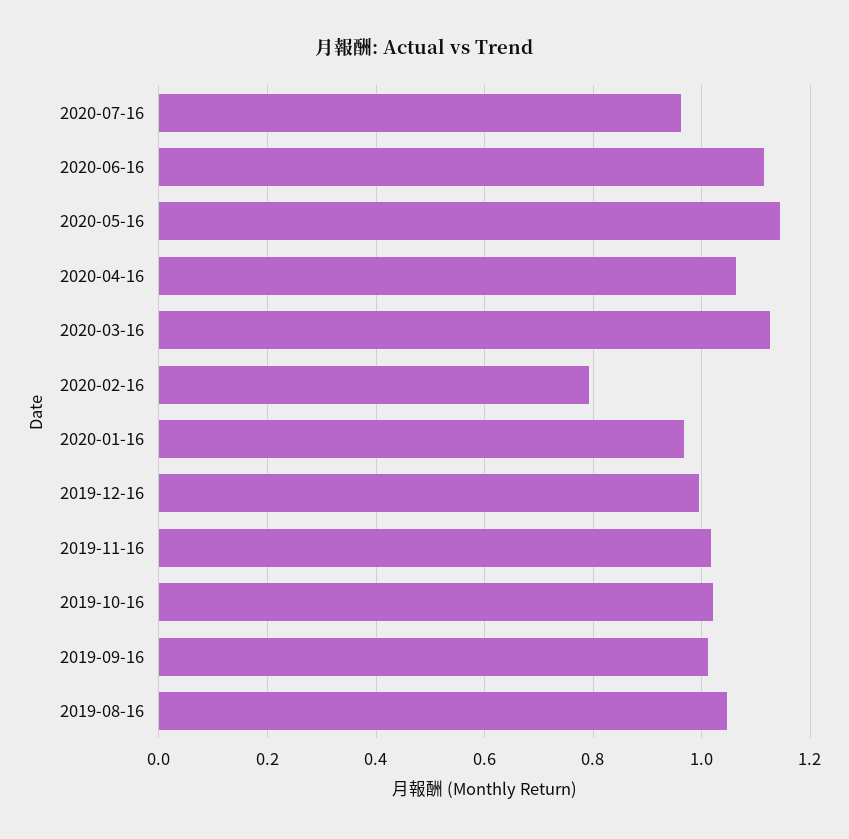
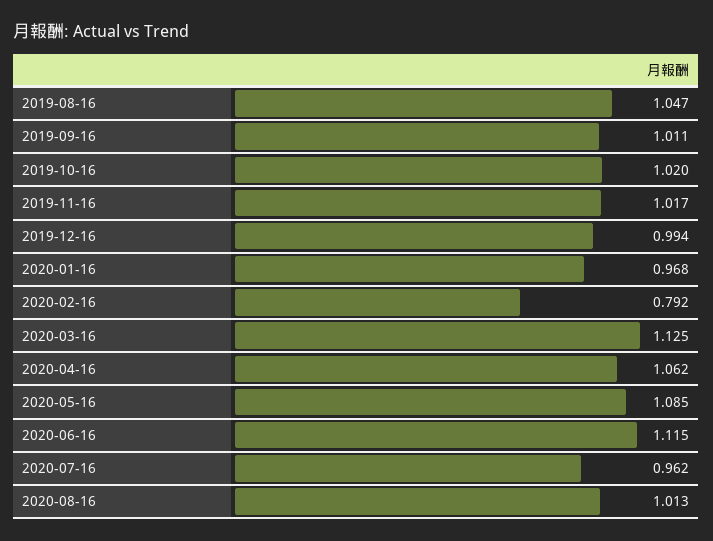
2020-05-16: 1.14 -> 1.085
2020-08-16: none -> 1.013

